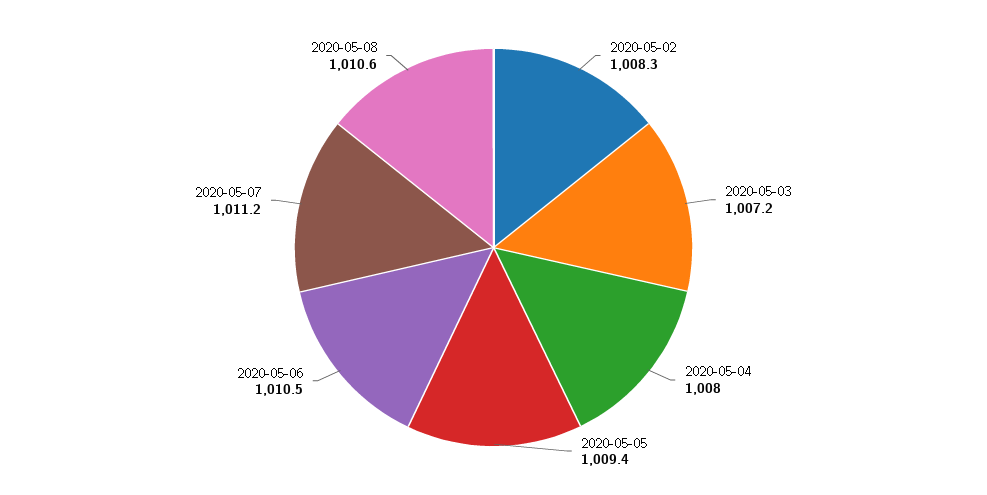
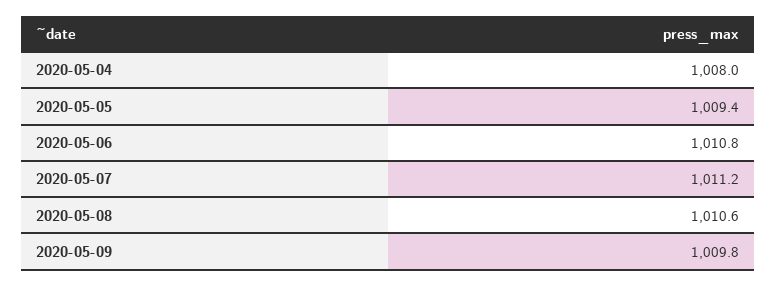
2020-05-02: 1008.3 -> none
2020-05-03: 1007.2 -> none
2020-05-06: 1010.5 -> 1010.8
2020-05-09: none -> 1009.8

